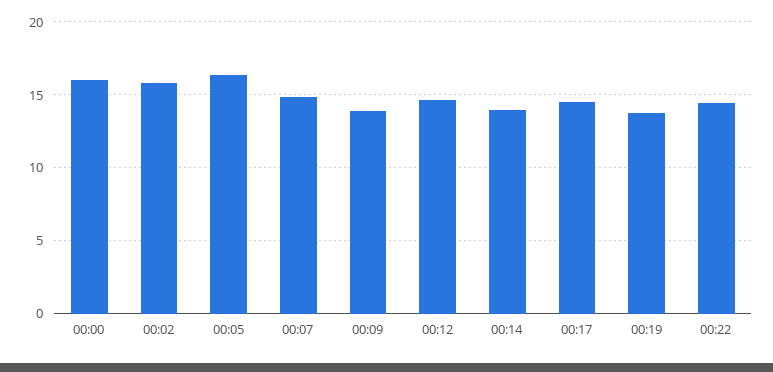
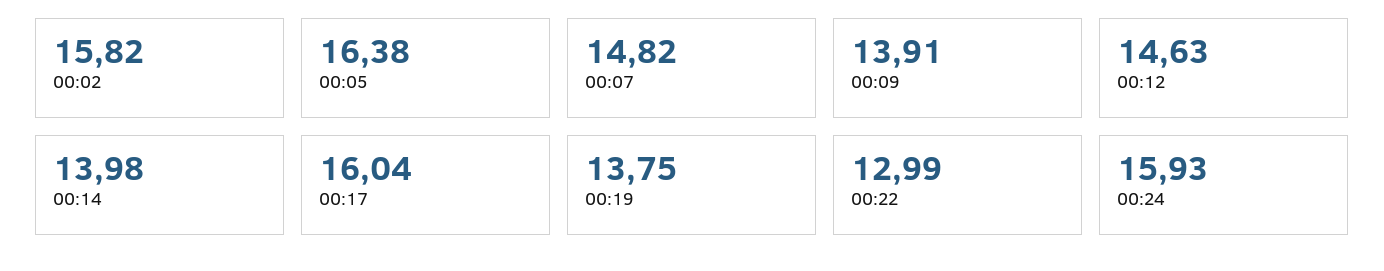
00:00: 16 -> none
00:17: 14.5 -> 16.04
00:22: 14.5 -> 12.99
00:24: none -> 15.93

